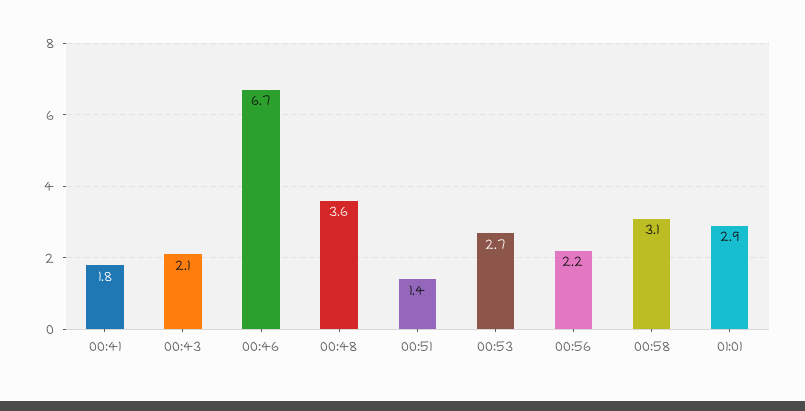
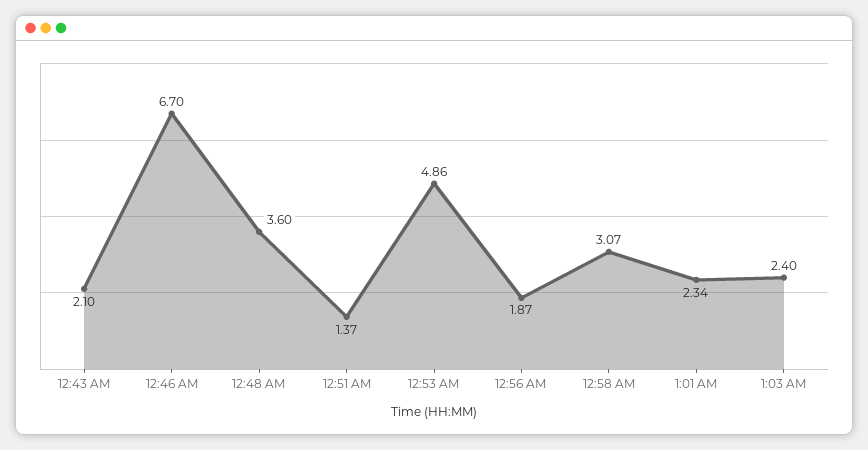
00:41: 1.8 -> none
00:53: 2.7 -> 4.86
00:56: 2.2 -> 1.87
01:01: 2.9 -> 2.34
1:03 AM: none -> 2.4

